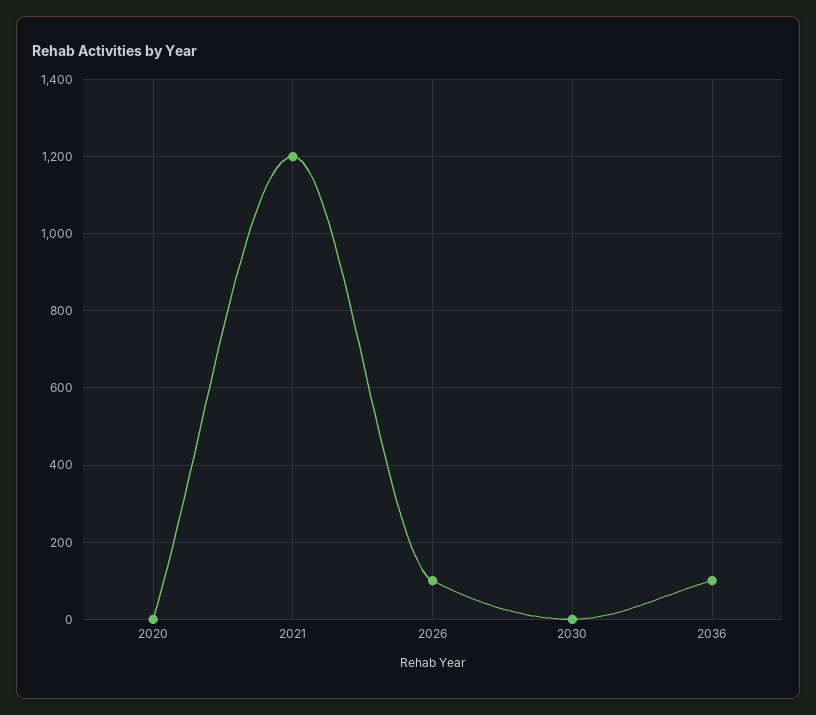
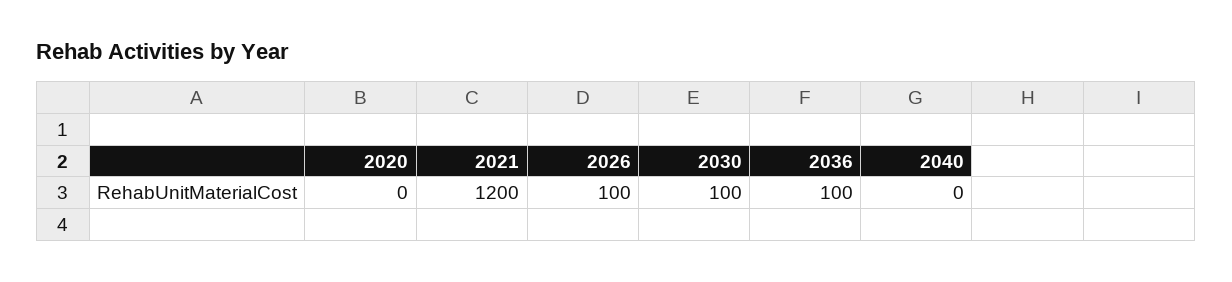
2030: 0 -> 100
2040: none -> 0

